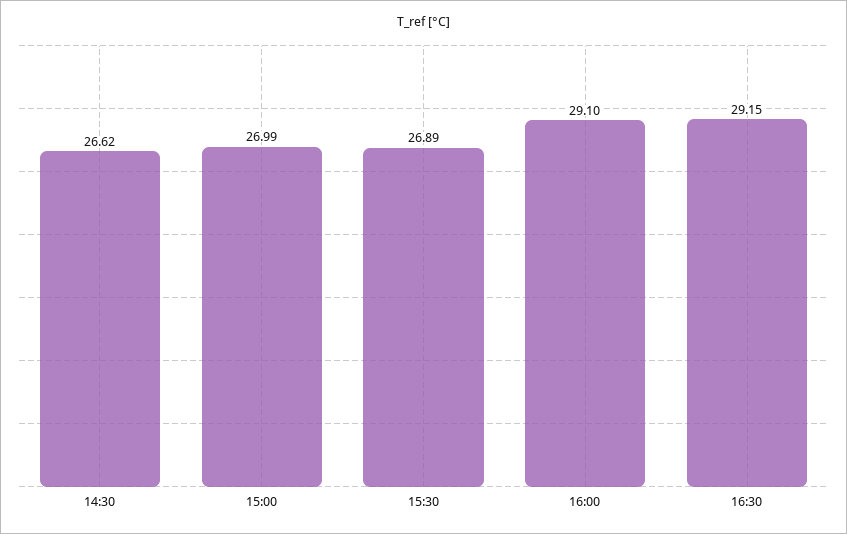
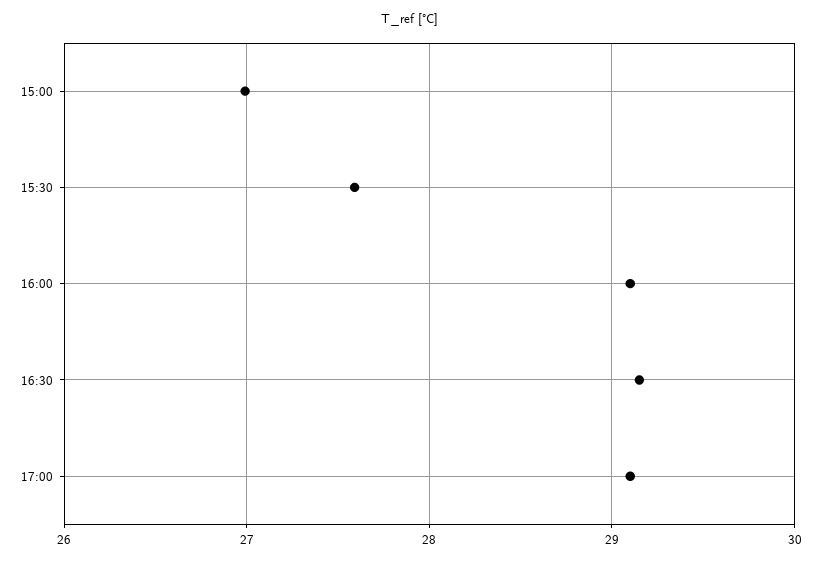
14:30: 26.62 -> none
15:30: 26.89 -> 27.6
17:00: none -> 29.1

